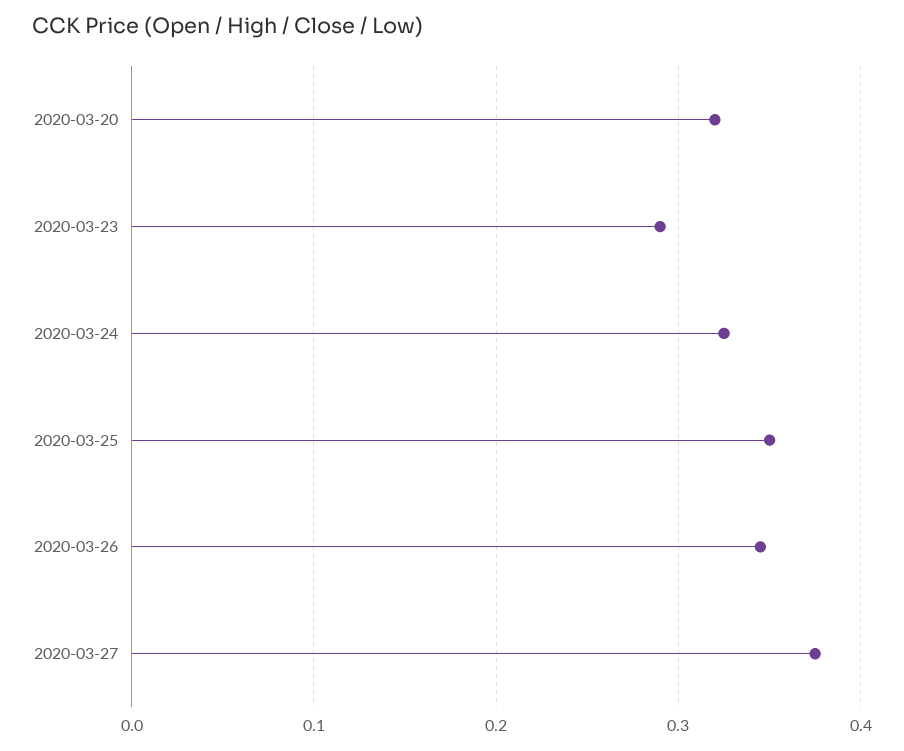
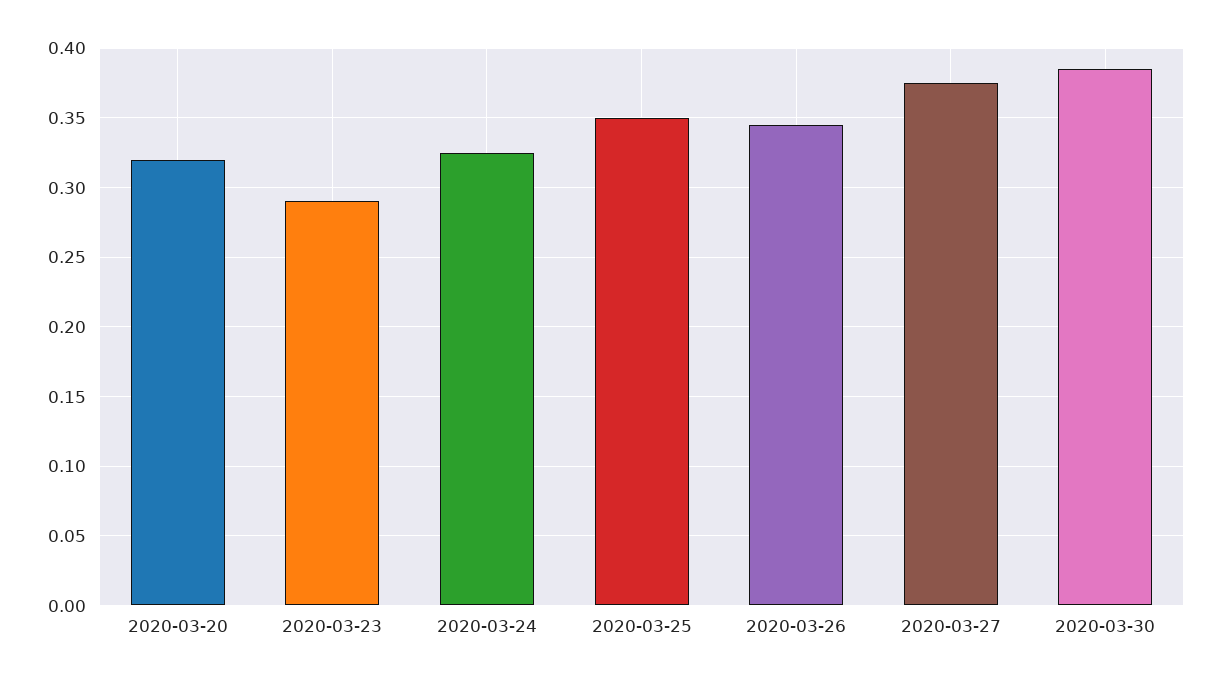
2020-03-30: none -> 0.385

